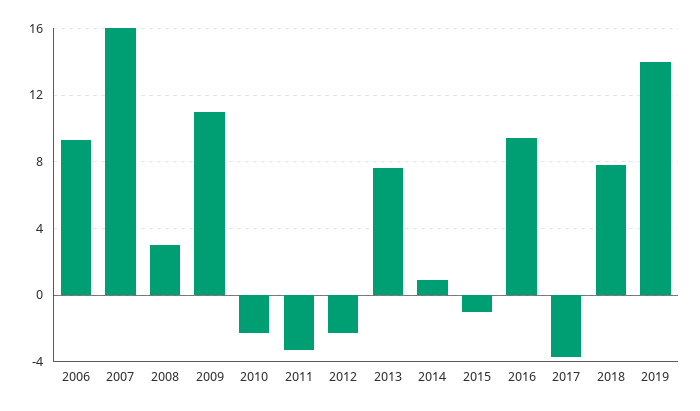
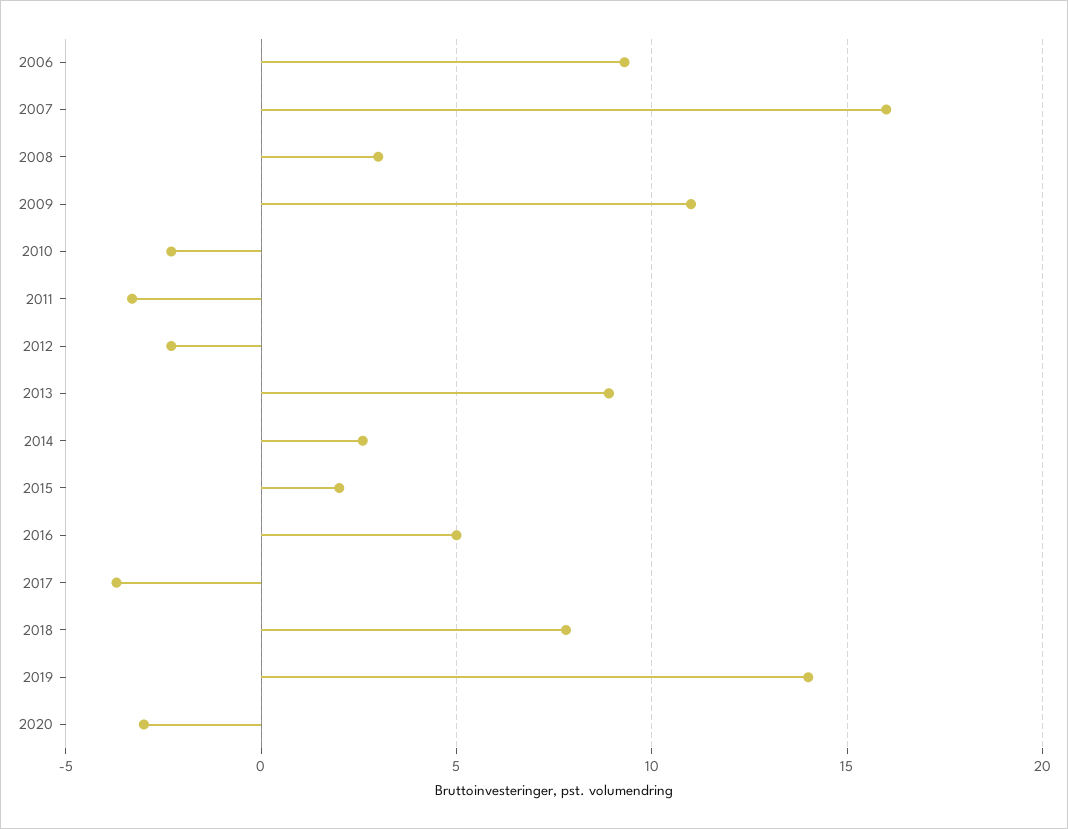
2013: 7.5 -> 9
2014: 1 -> 2.5
2015: -1 -> 2
2016: 9.5 -> 5
2020: none -> -3

